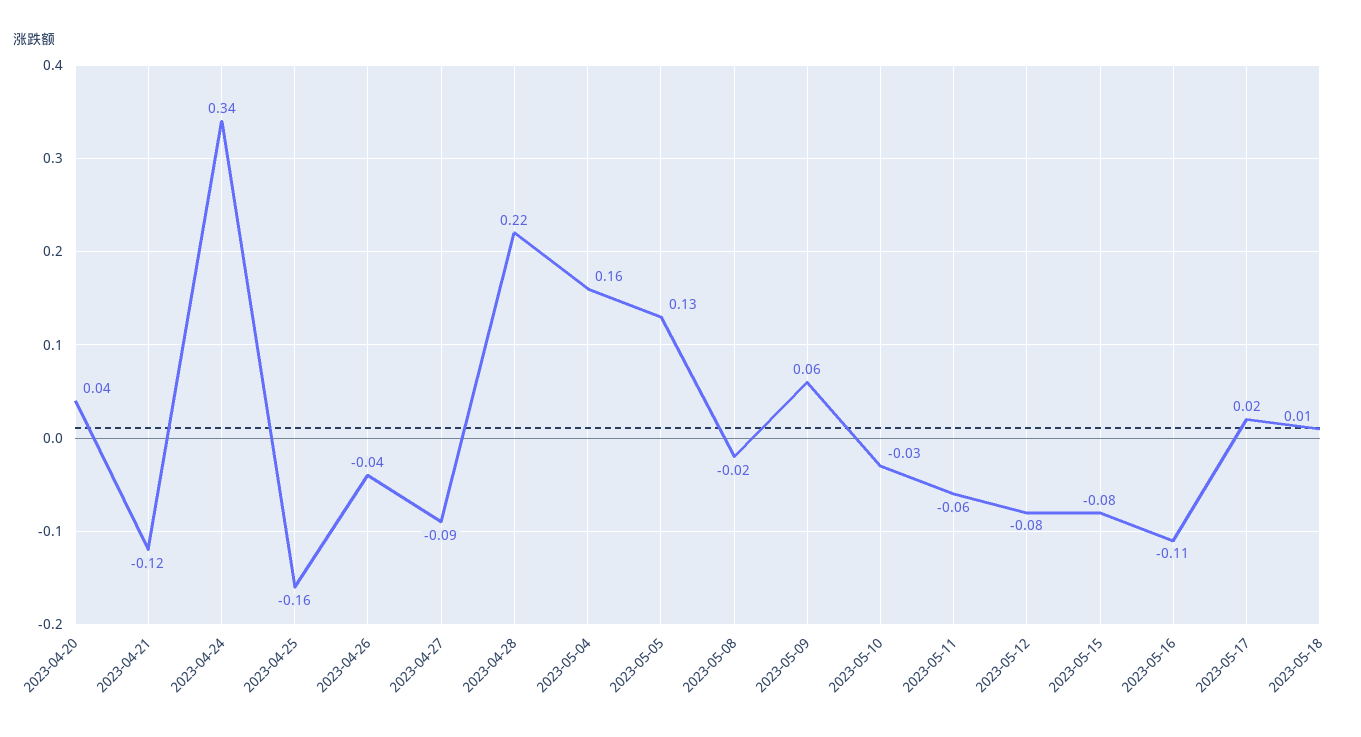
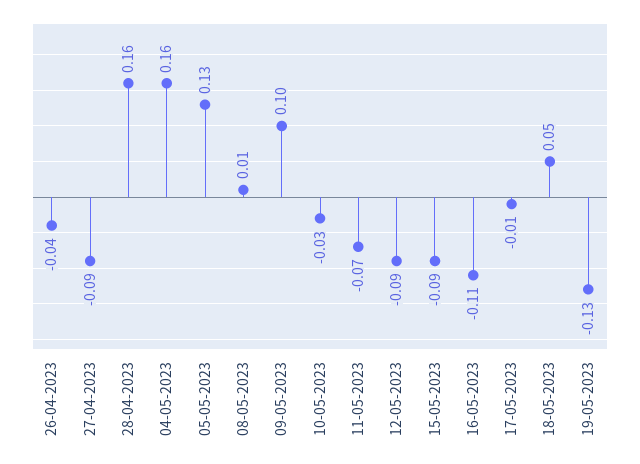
2023-04-20: 0.04 -> none
2023-04-21: -0.12 -> none
2023-04-24: 0.34 -> none
2023-04-25: -0.16 -> none
2023-04-28: 0.22 -> 0.16
2023-05-08: -0.02 -> 0.01
2023-05-09: 0.06 -> 0.1
2023-05-11: -0.06 -> -0.07
2023-05-12: -0.08 -> -0.09
2023-05-15: -0.08 -> -0.09
2023-05-17: 0.02 -> -0.01
2023-05-18: 0.01 -> 0.05
19-05-2023: none -> -0.13

